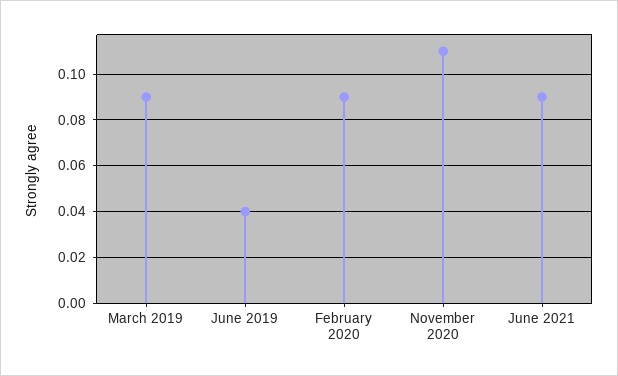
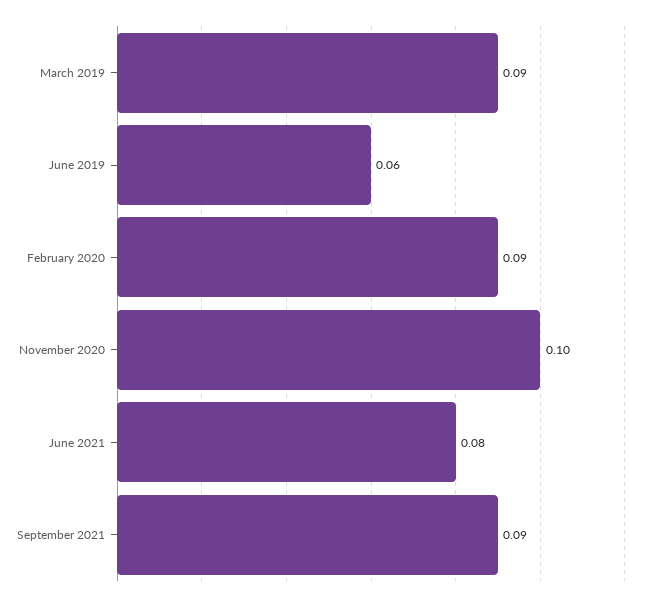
June 2019: 0.04 -> 0.06
November 2020: 0.11 -> 0.1
June 2021: 0.09 -> 0.08
September 2021: none -> 0.09

